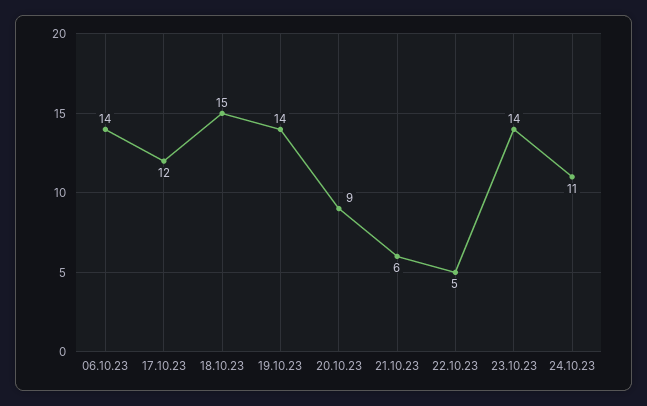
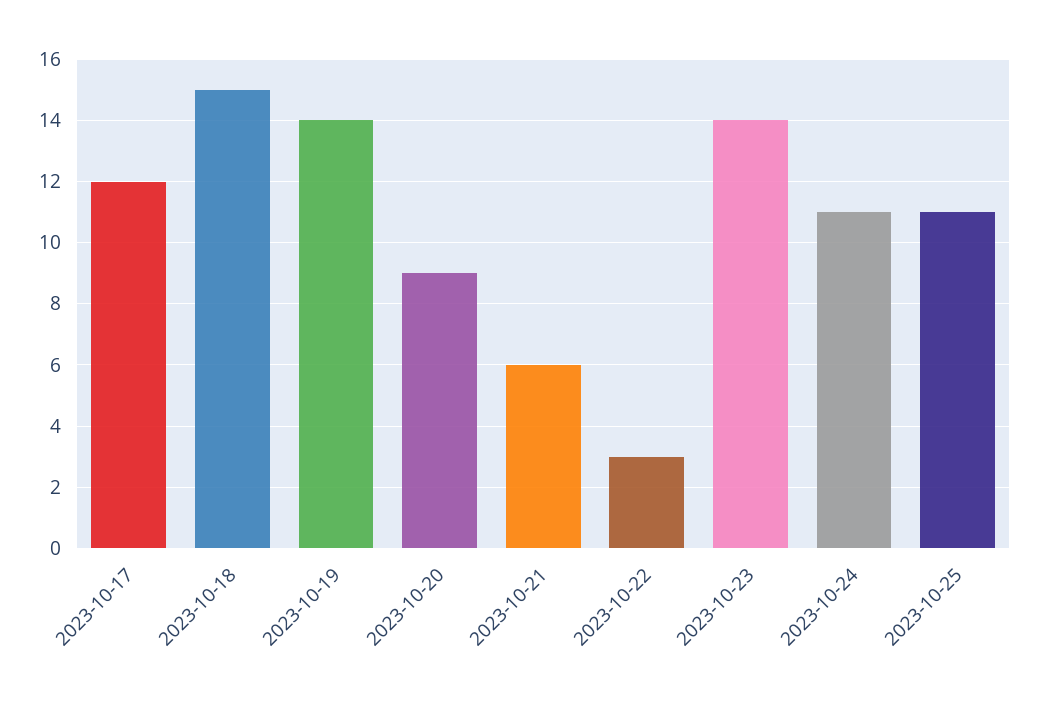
06.10.23: 14 -> none
22.10.23: 5 -> 3
2023-10-25: none -> 11

